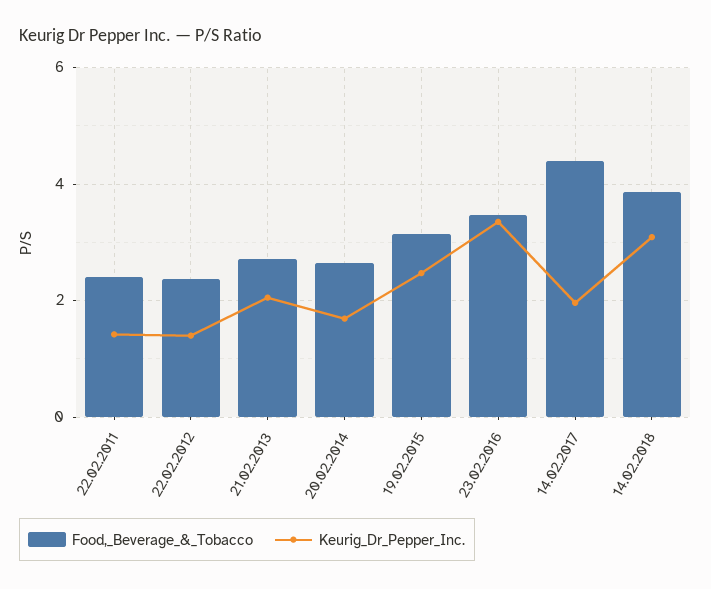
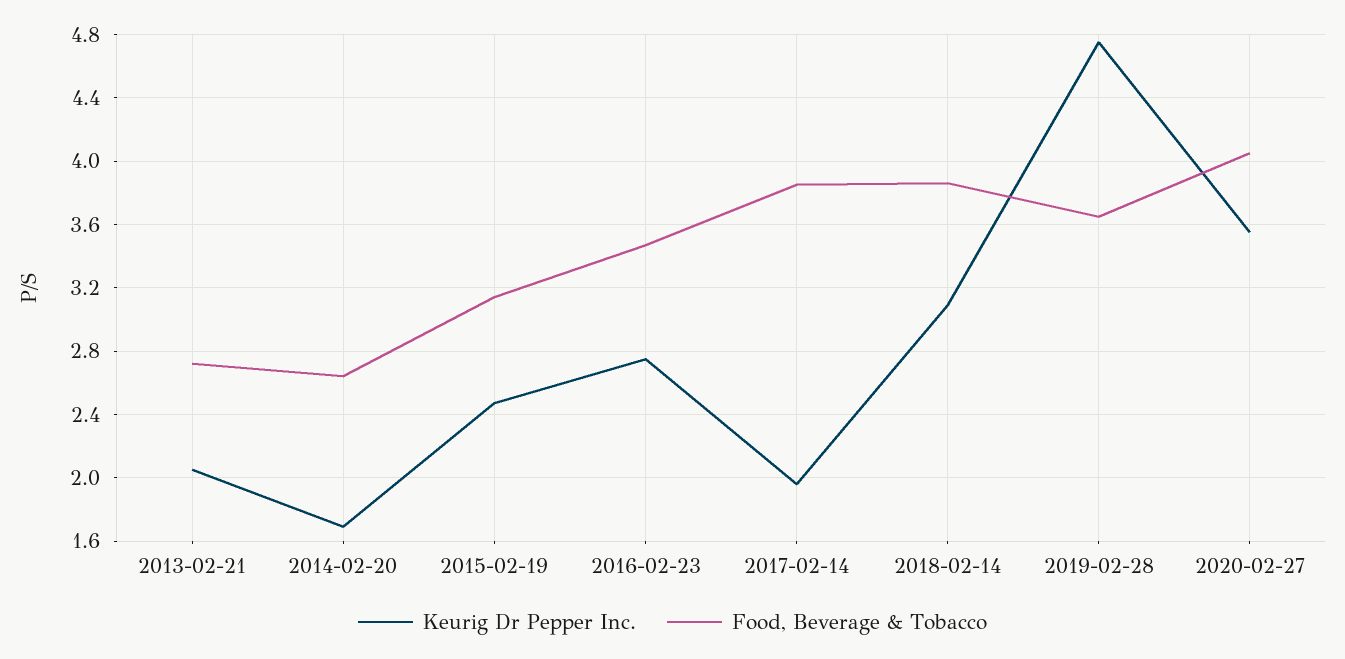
Food,_Beverage_&_Tobacco, 22.02.2011: 2.4 -> none
Keurig_Dr_Pepper_Inc., 22.02.2011: 1.4 -> none
Food,_Beverage_&_Tobacco, 22.02.2012: 2.4 -> none
Keurig_Dr_Pepper_Inc., 22.02.2012: 1.4 -> none
Keurig_Dr_Pepper_Inc., 23.02.2016: 3.4 -> 2.75
Food,_Beverage_&_Tobacco, 14.02.2017: 4.4 -> 3.85
Keurig_Dr_Pepper_Inc., 2019-02-28: none -> 4.75
Food,_Beverage_&_Tobacco, 2019-02-28: none -> 3.65
Keurig_Dr_Pepper_Inc., 2020-02-27: none -> 3.55
Food,_Beverage_&_Tobacco, 2020-02-27: none -> 4.05

